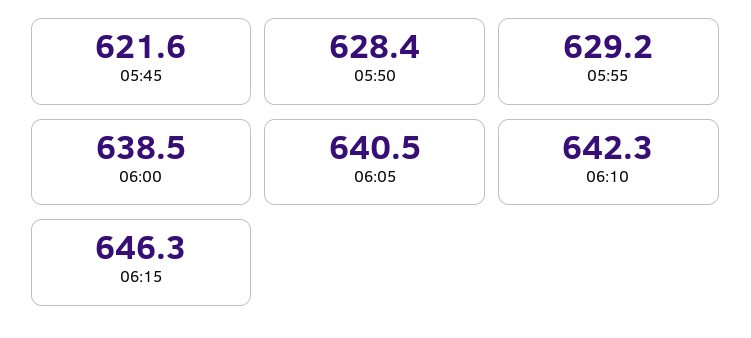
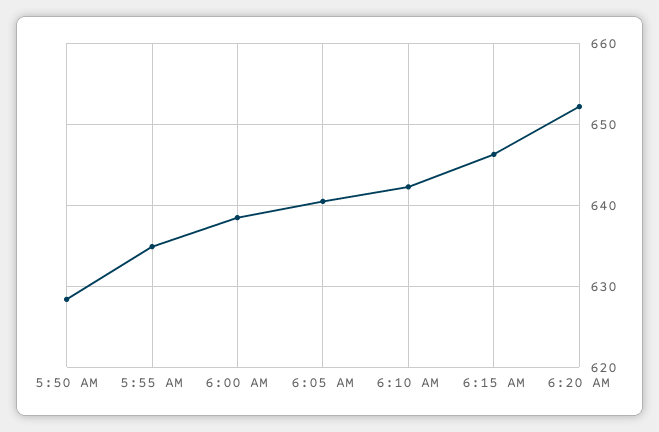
05:45: 621.6 -> none
05:55: 629.2 -> 635
6:20 AM: none -> 652

